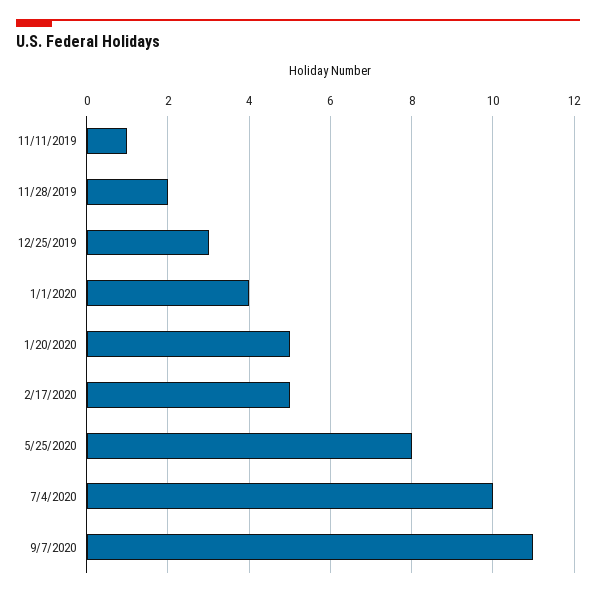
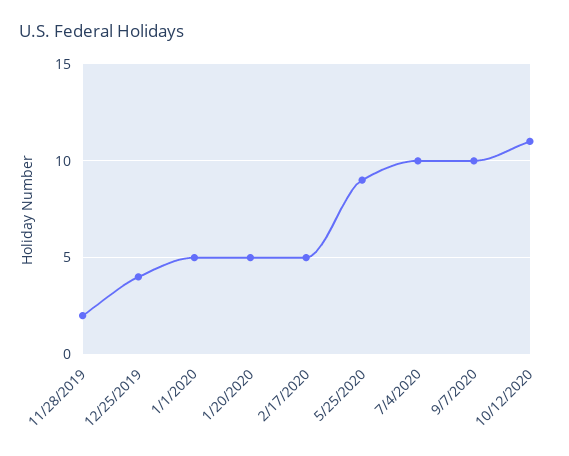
11/11/2019: 1 -> none
12/25/2019: 3 -> 4
1/1/2020: 4 -> 5
5/25/2020: 8 -> 9
9/7/2020: 11 -> 10
10/12/2020: none -> 11

